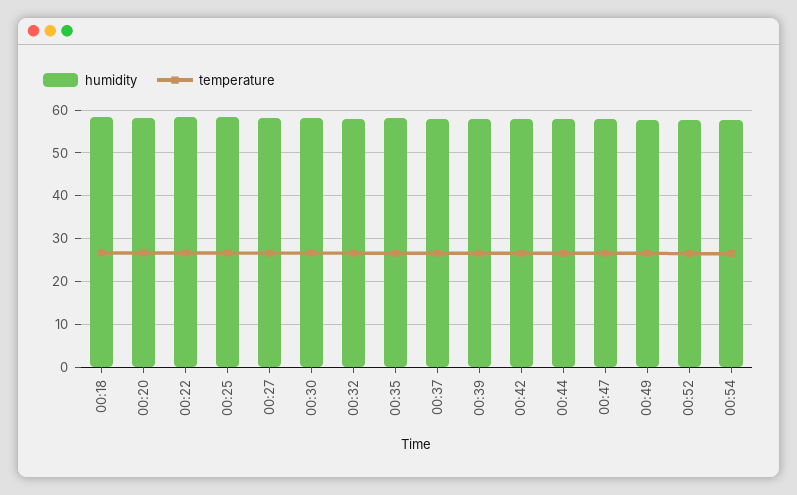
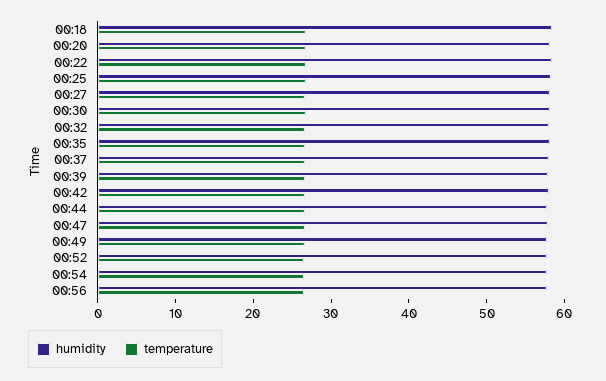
humidity, 00:56: none -> 58
temperature, 00:56: none -> 26

